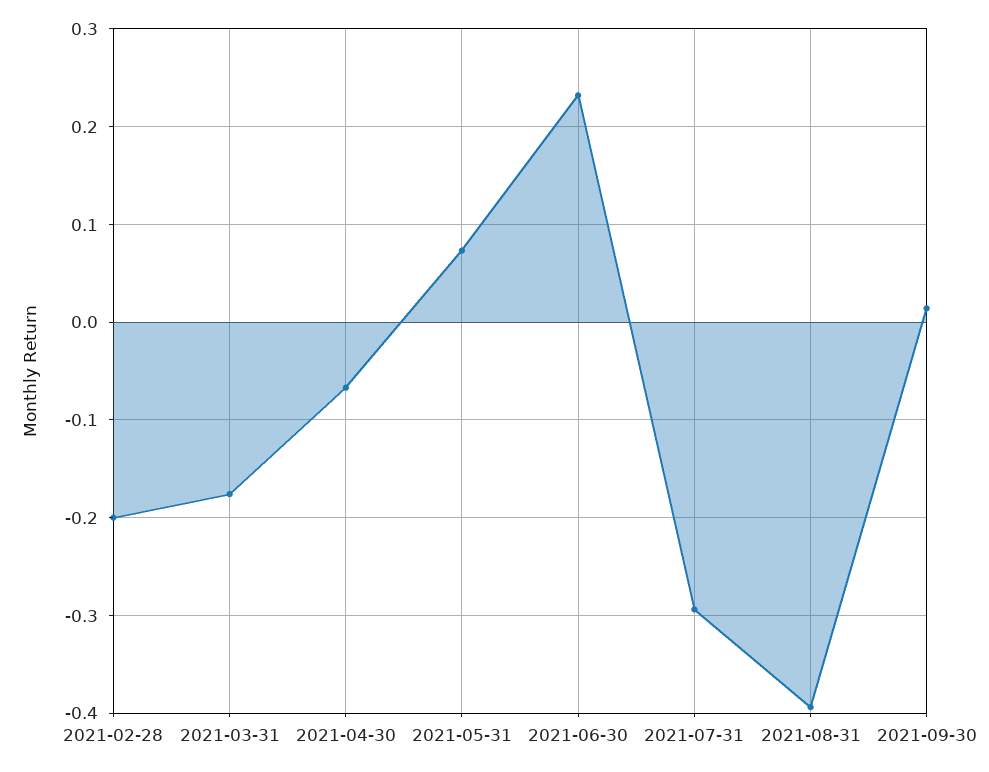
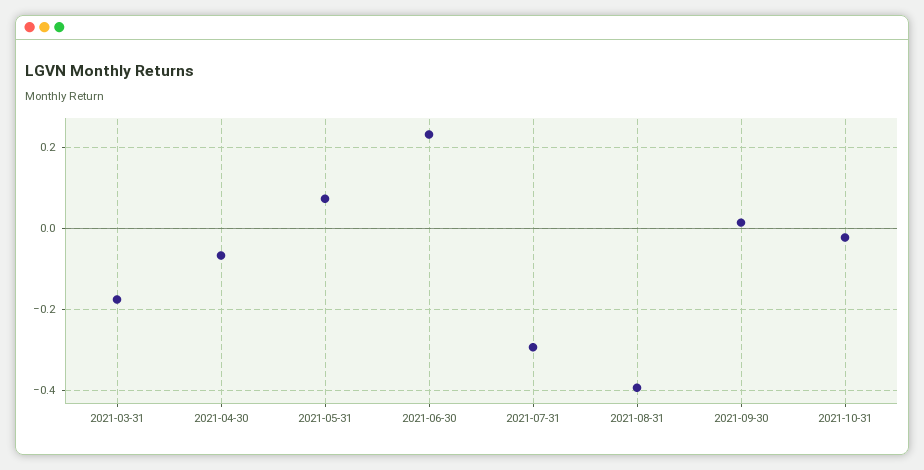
2021-02-28: -0.2 -> none
2021-10-31: none -> -0.02

